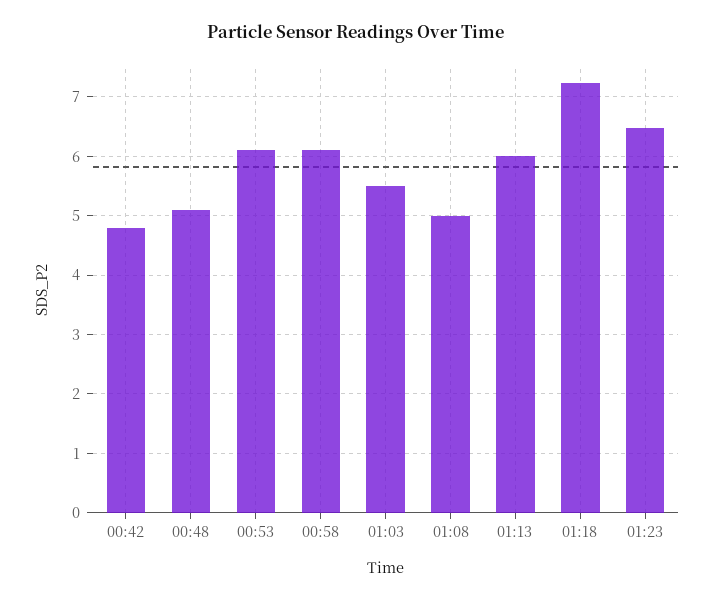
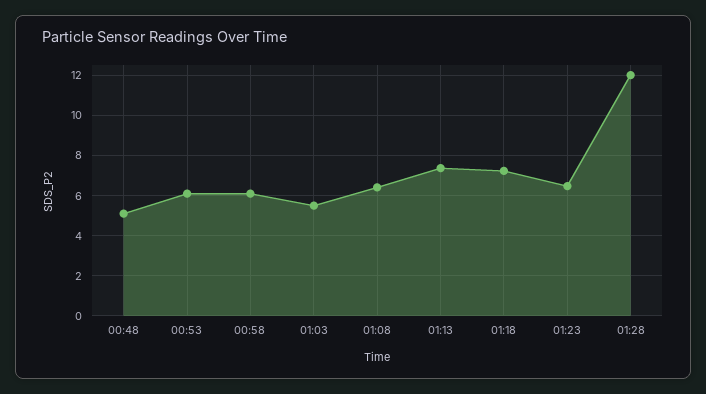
00:42: 4.8 -> none
01:08: 5 -> 6.5
01:13: 6 -> 7.5
01:28: none -> 12

